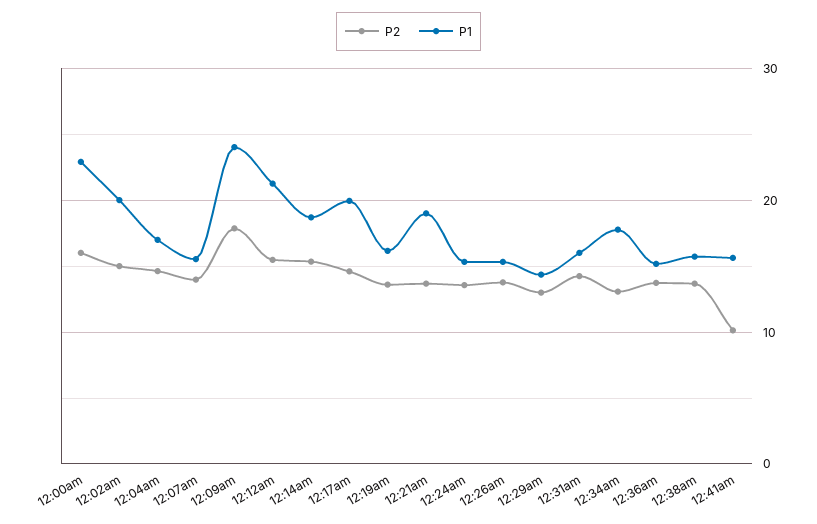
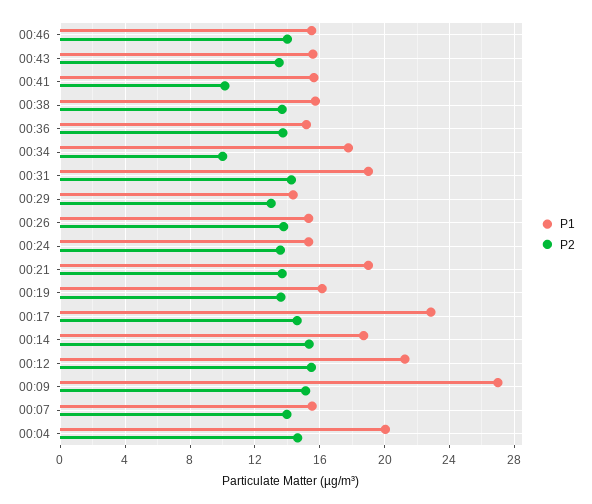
P2, 12:00am: 16 -> none
P1, 12:00am: 23 -> none
P2, 12:02am: 15 -> none
P1, 12:02am: 20 -> none
P1, 12:04am: 17 -> 20
P2, 12:09am: 18 -> 15
P1, 12:09am: 24 -> 27
P1, 12:17am: 20 -> 23
P1, 12:31am: 16 -> 19
P2, 12:34am: 13 -> 10
P1, 00:46: none -> 15.5
P2, 00:46: none -> 14
P1, 00:43: none -> 15.5
P2, 00:43: none -> 13.5

